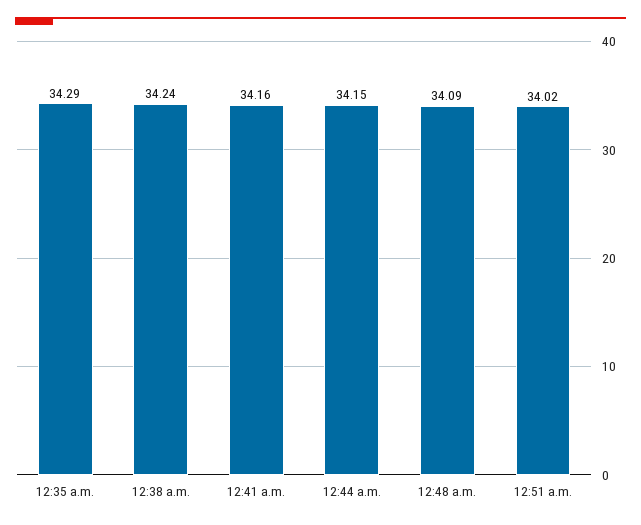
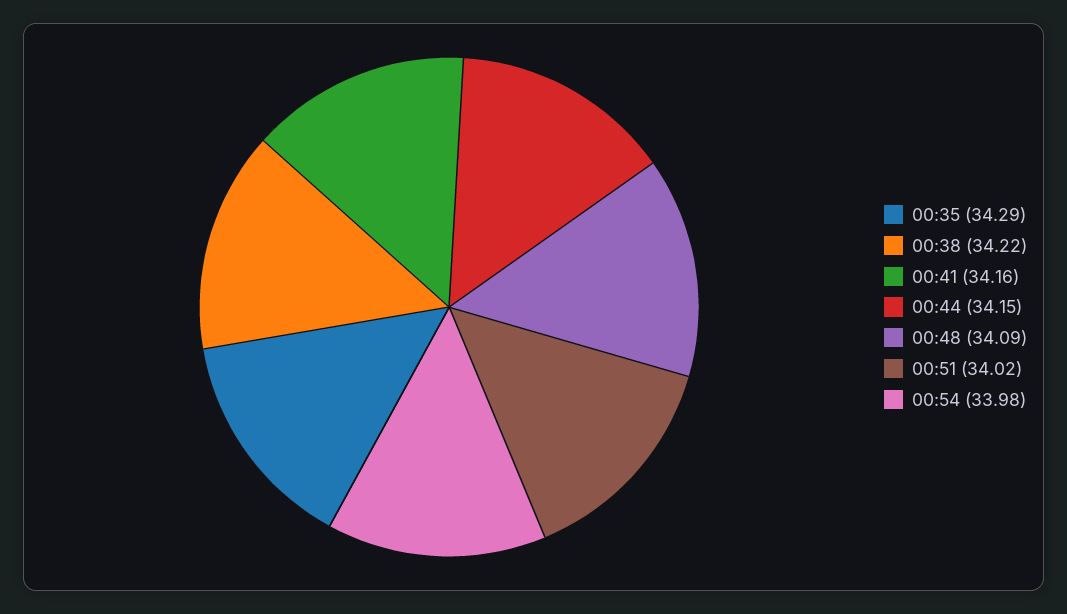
12:38 a.m.: 34.24 -> 34.22
00:54: none -> 33.98

